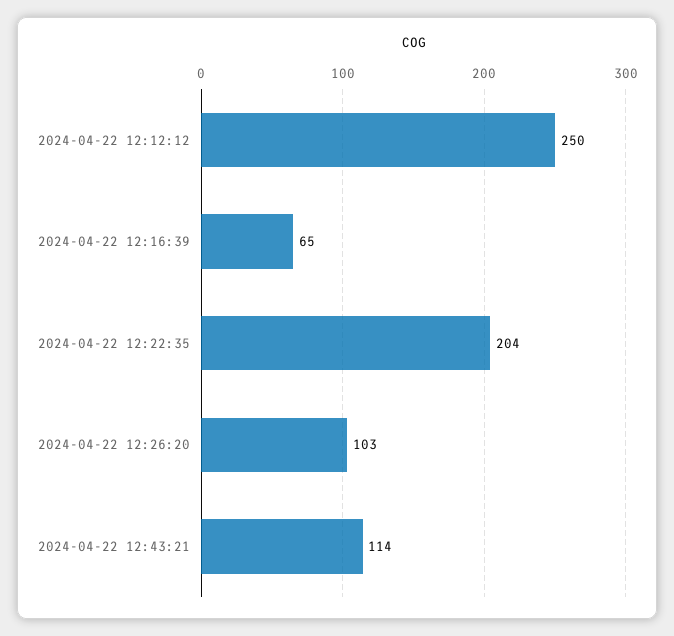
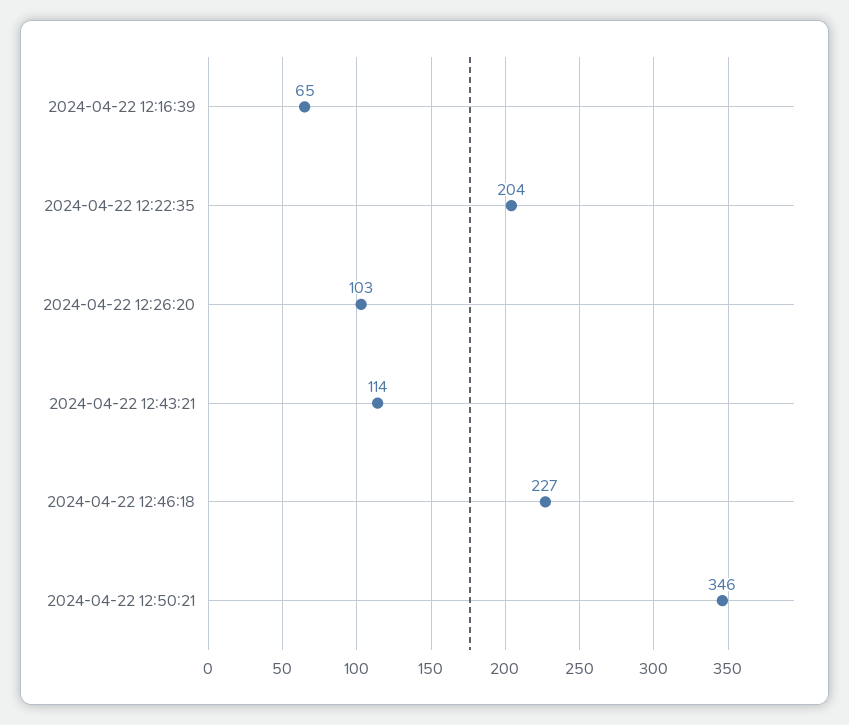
2024-04-22 12:12:12: 250 -> none
2024-04-22 12:46:18: none -> 227
2024-04-22 12:50:21: none -> 346

